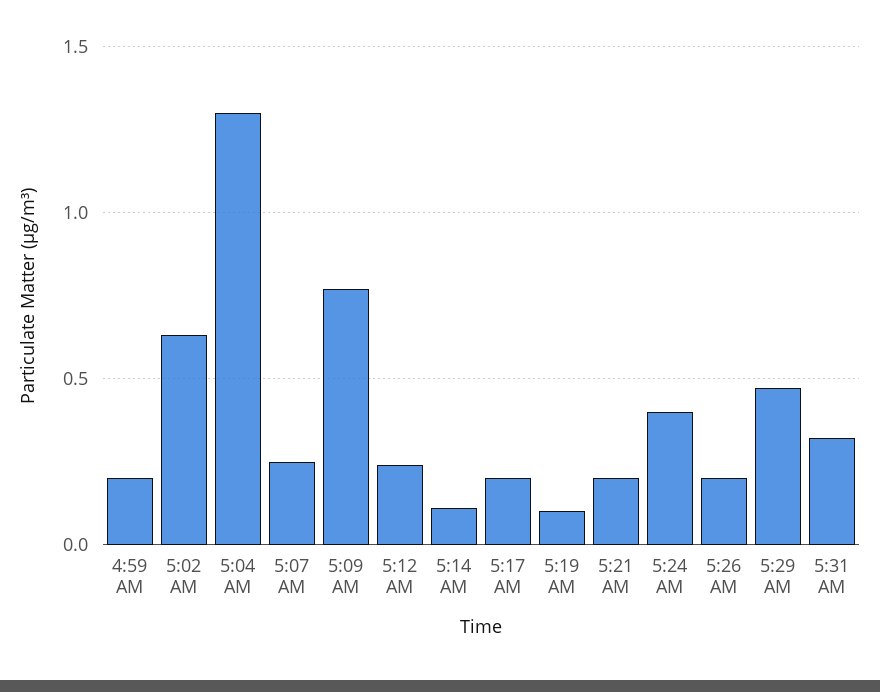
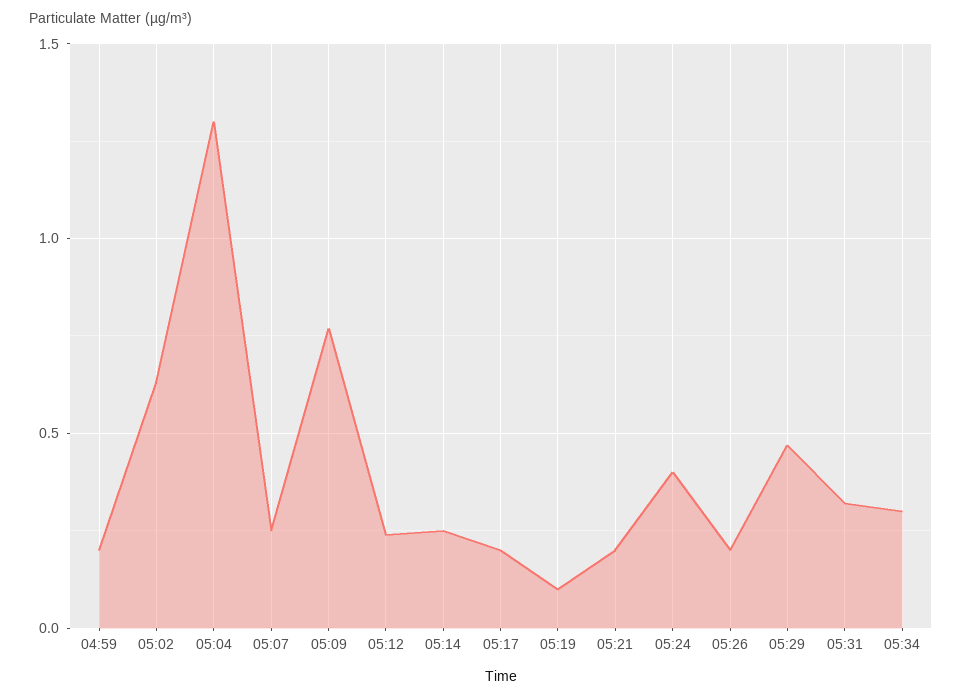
5:14 AM: 0.1 -> 0.25
05:34: none -> 0.3

